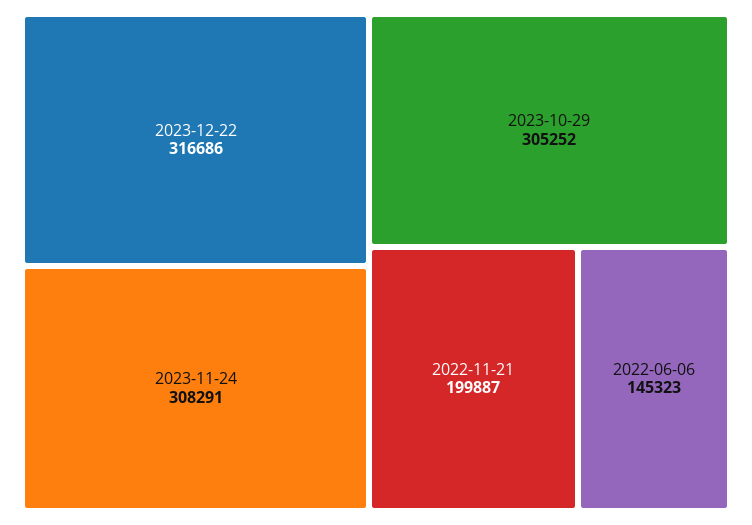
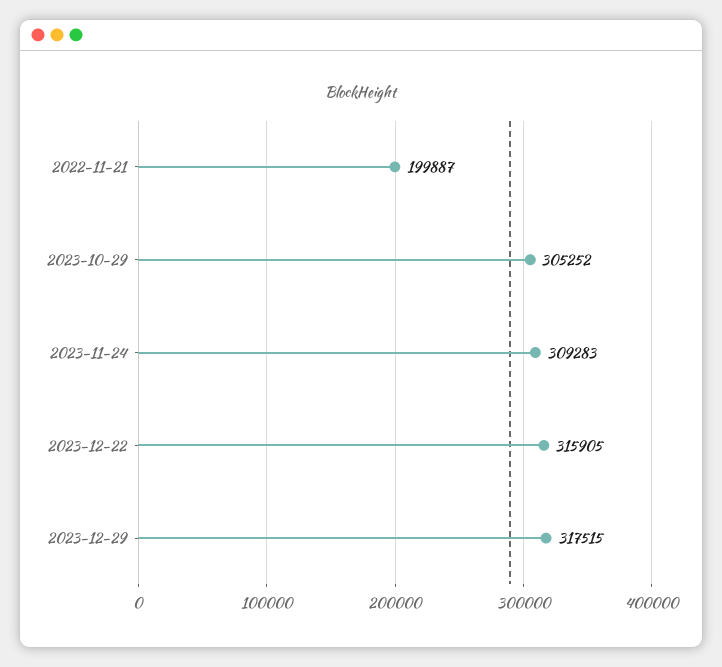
2023-12-22: 316686 -> 315905
2023-11-24: 308291 -> 309283
2022-06-06: 145323 -> none
2023-12-29: none -> 317515

